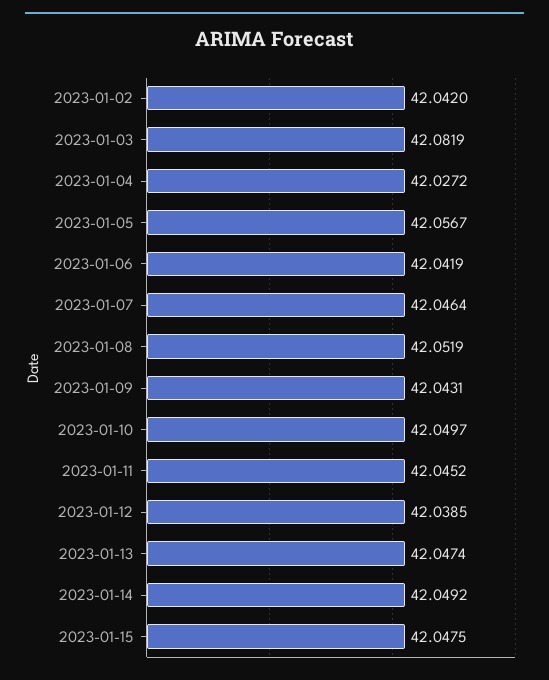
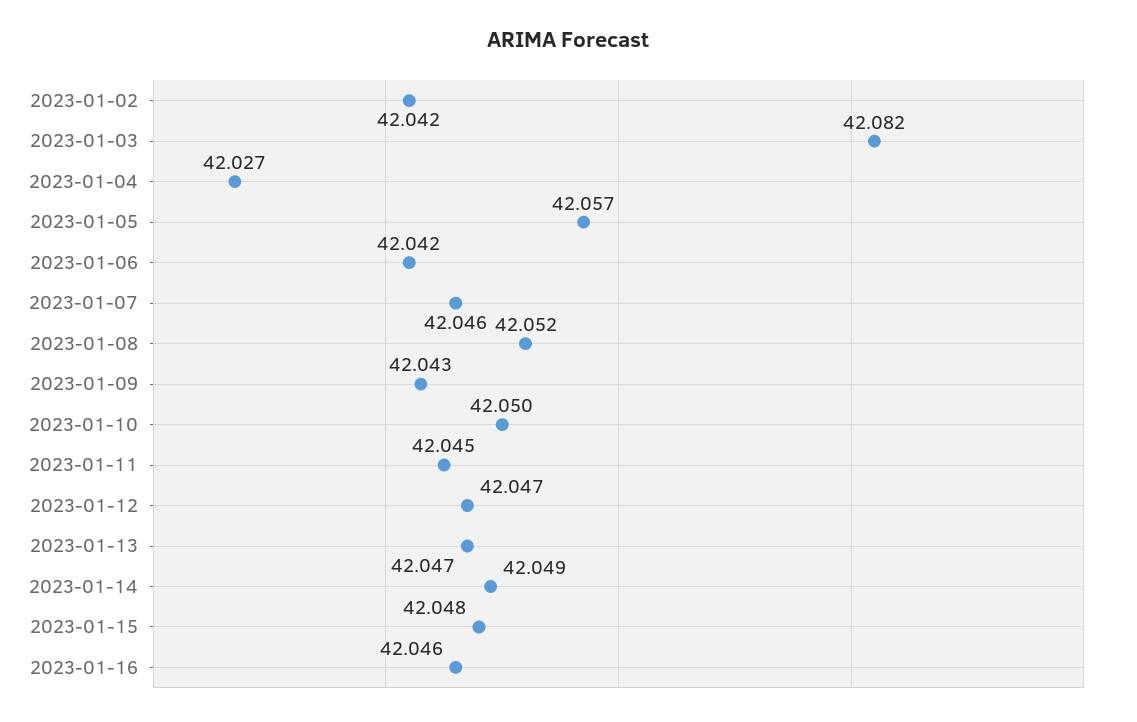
2023-01-12: 42.0385 -> 42.047
2023-01-16: none -> 42.046

